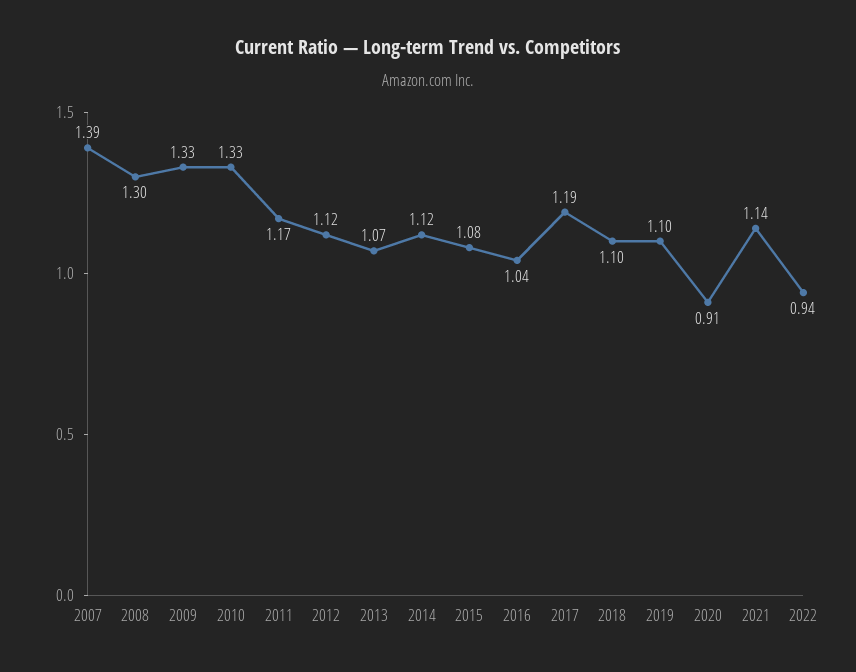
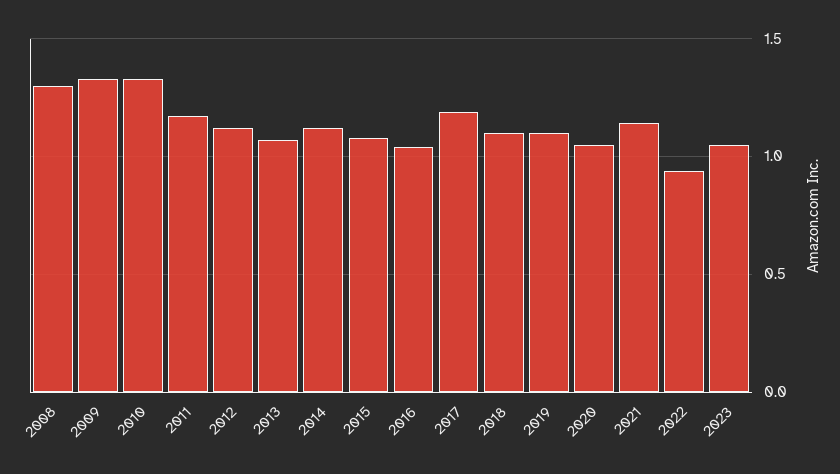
2007: 1.39 -> none
2020: 0.91 -> 1.05
2023: none -> 1.05

